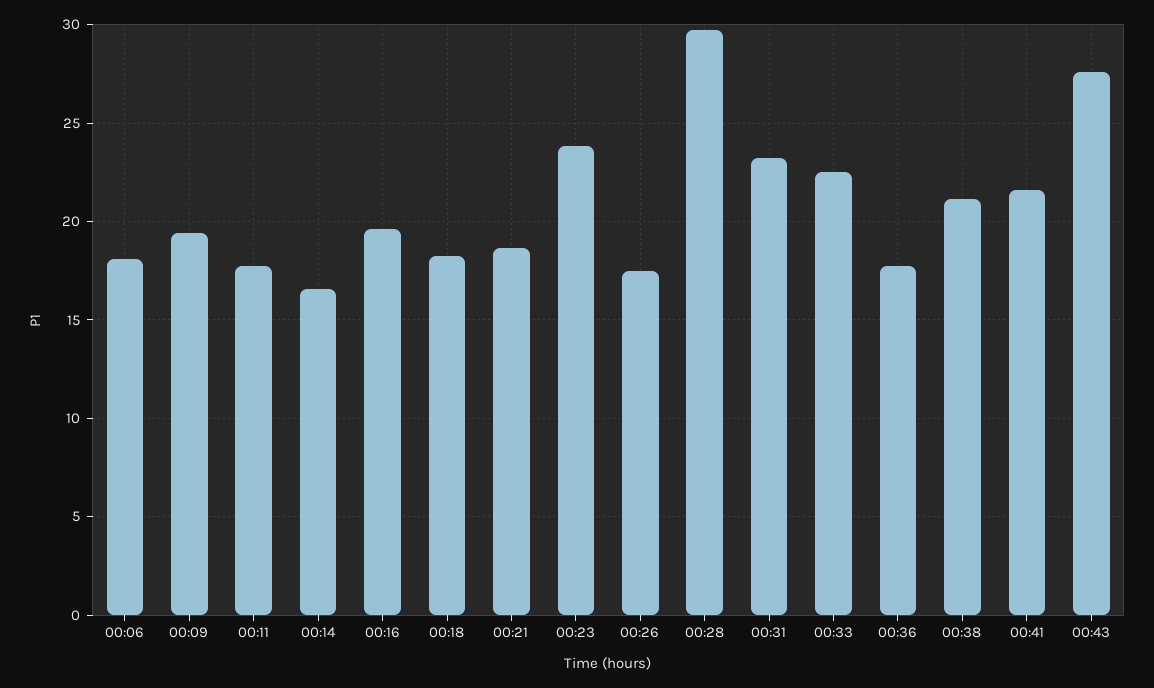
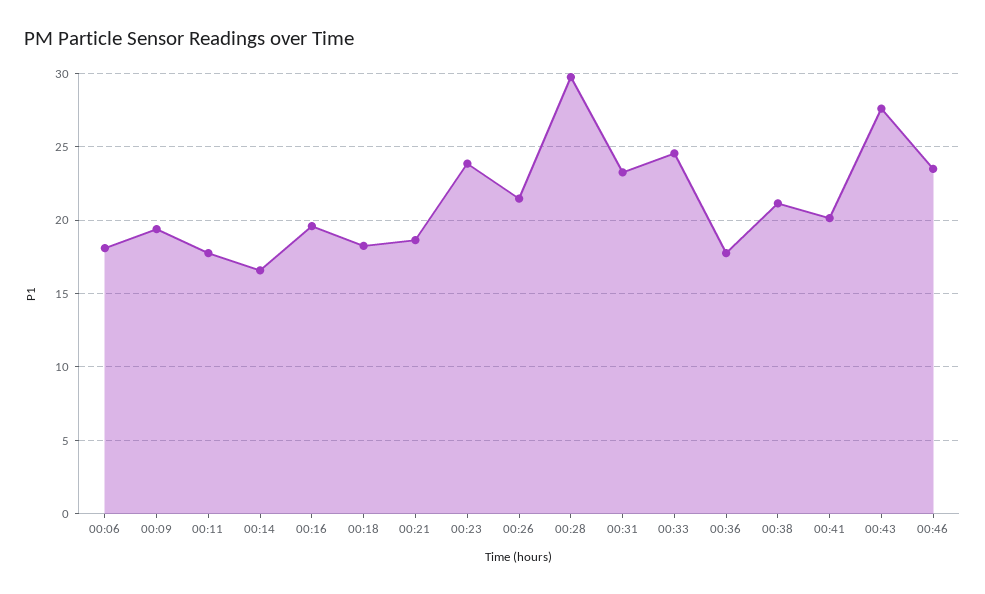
00:26: 17.5 -> 21.5
00:33: 22.5 -> 24.5
00:41: 21.5 -> 20
00:46: none -> 23.5

